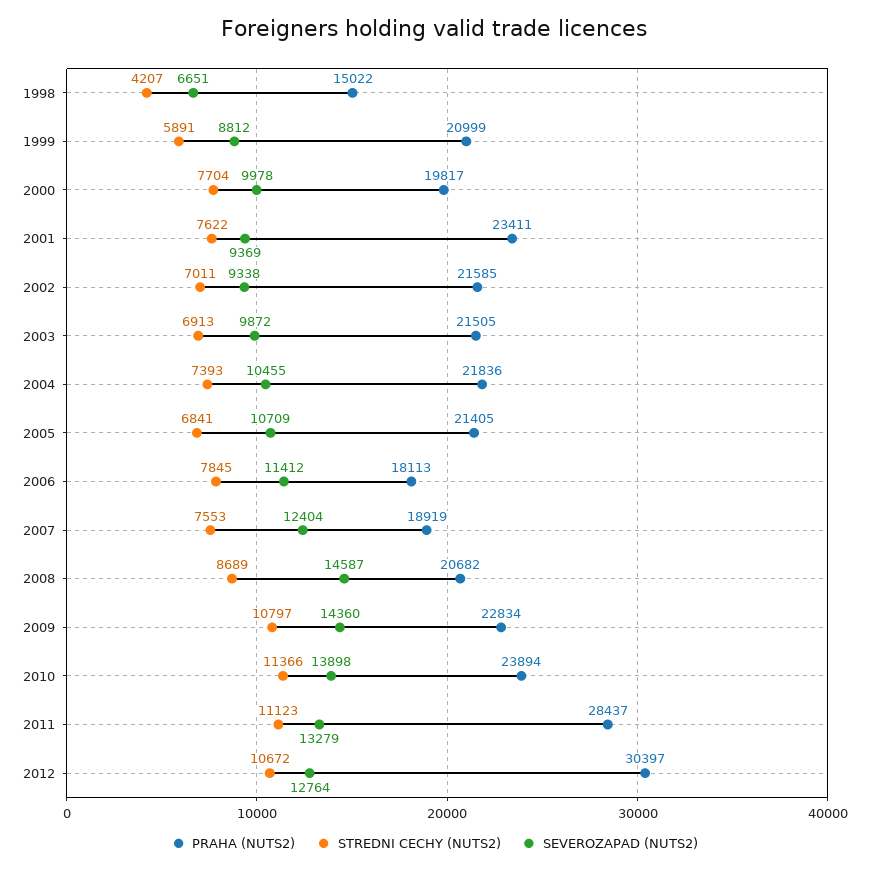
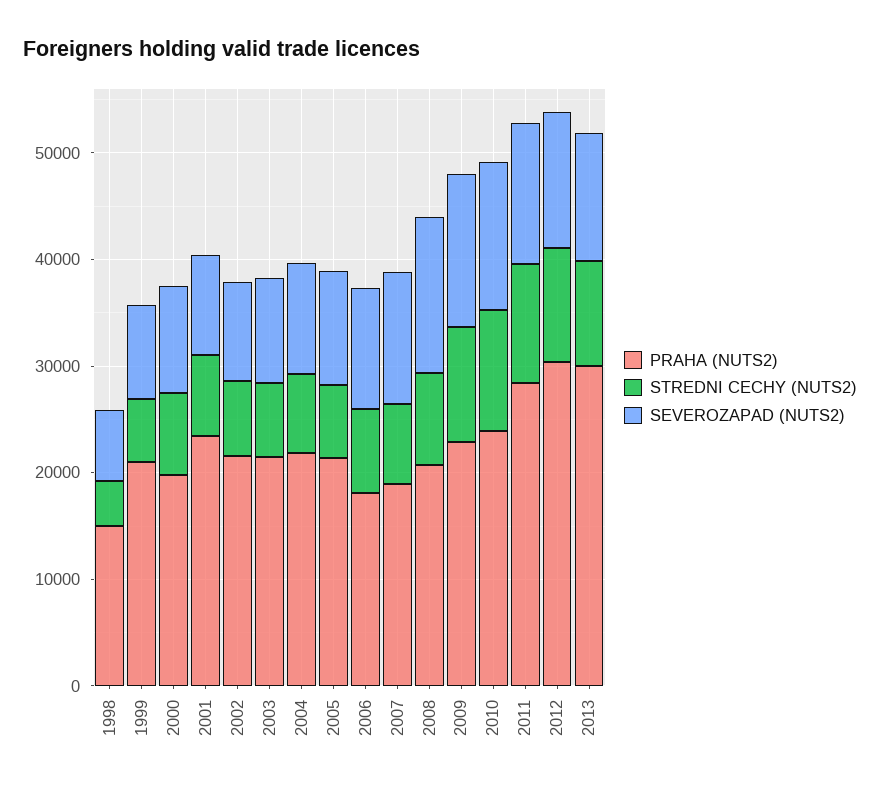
PRAHA (NUTS2), 2013: none -> 30000
STREDNI CECHY (NUTS2), 2013: none -> 10000
SEVEROZAPAD (NUTS2), 2013: none -> 12000

